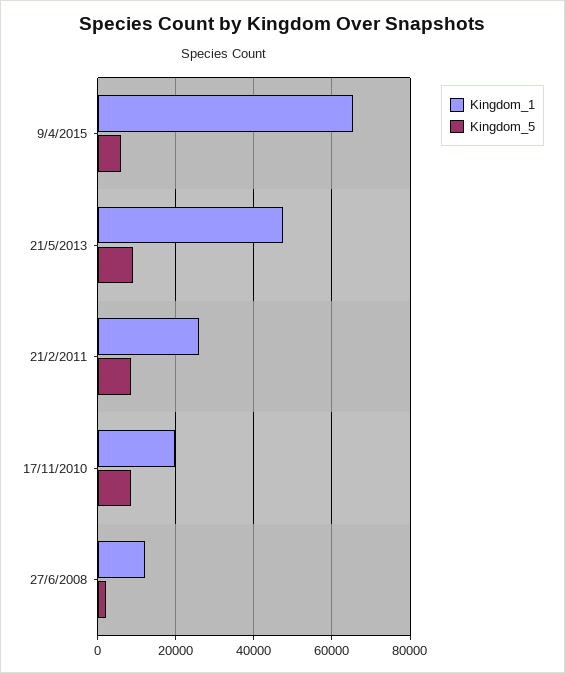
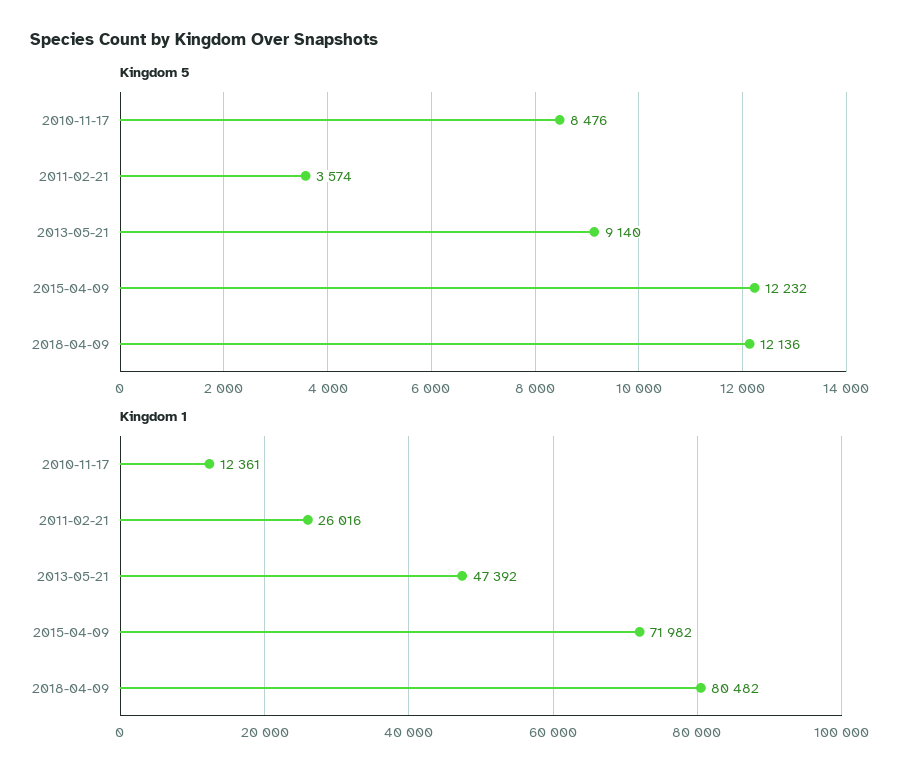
Kingdom_1, 9/4/2015: 66000 -> 71982
Kingdom_5, 9/4/2015: 6000 -> 12232
Kingdom_5, 21/2/2011: 8000 -> 3574
Kingdom_1, 17/11/2010: 20000 -> 12361
Kingdom_1, 27/6/2008: 12000 -> none
Kingdom_5, 27/6/2008: 2000 -> none
Kingdom_5, 2018-04-09: none -> 12136
Kingdom_1, 2018-04-09: none -> 80482

